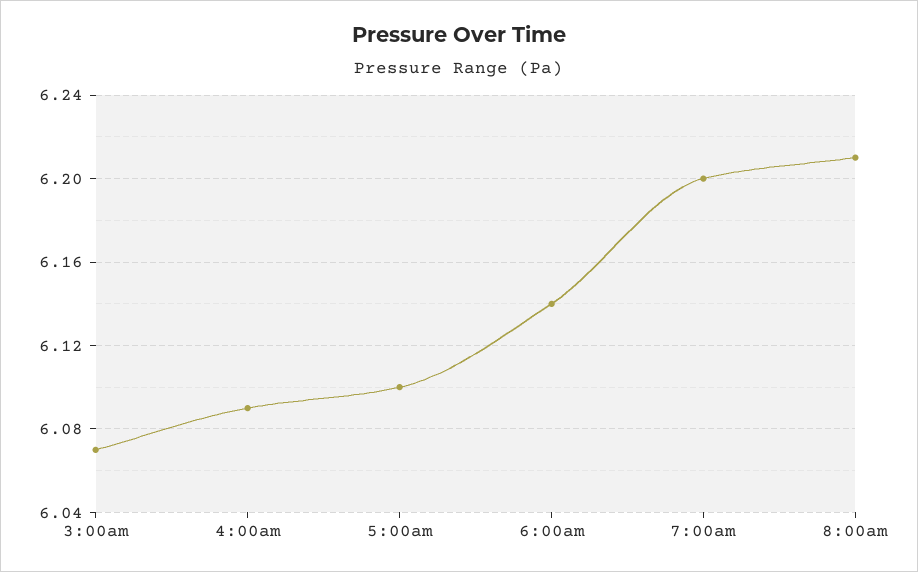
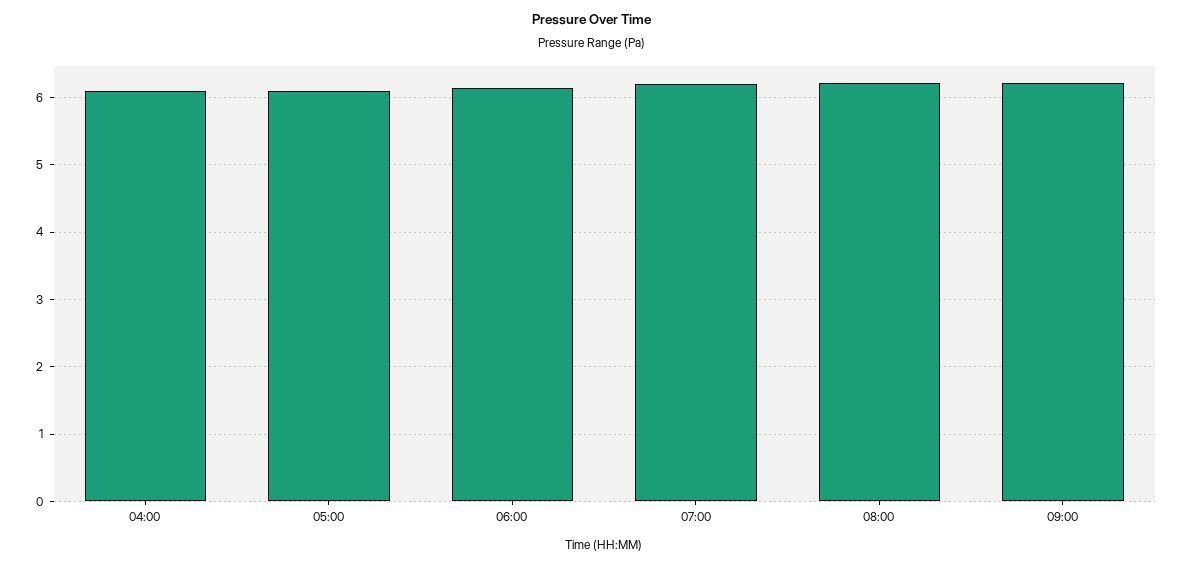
3:00am: 6.07 -> none
09:00: none -> 6.2

